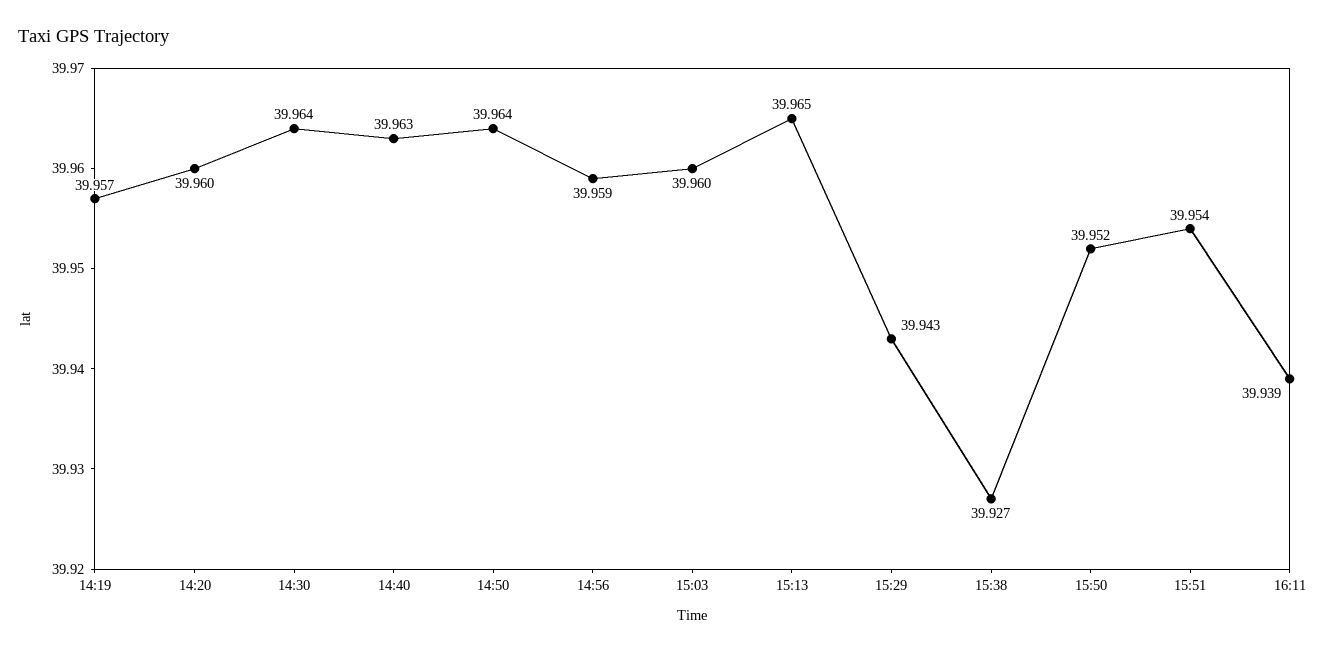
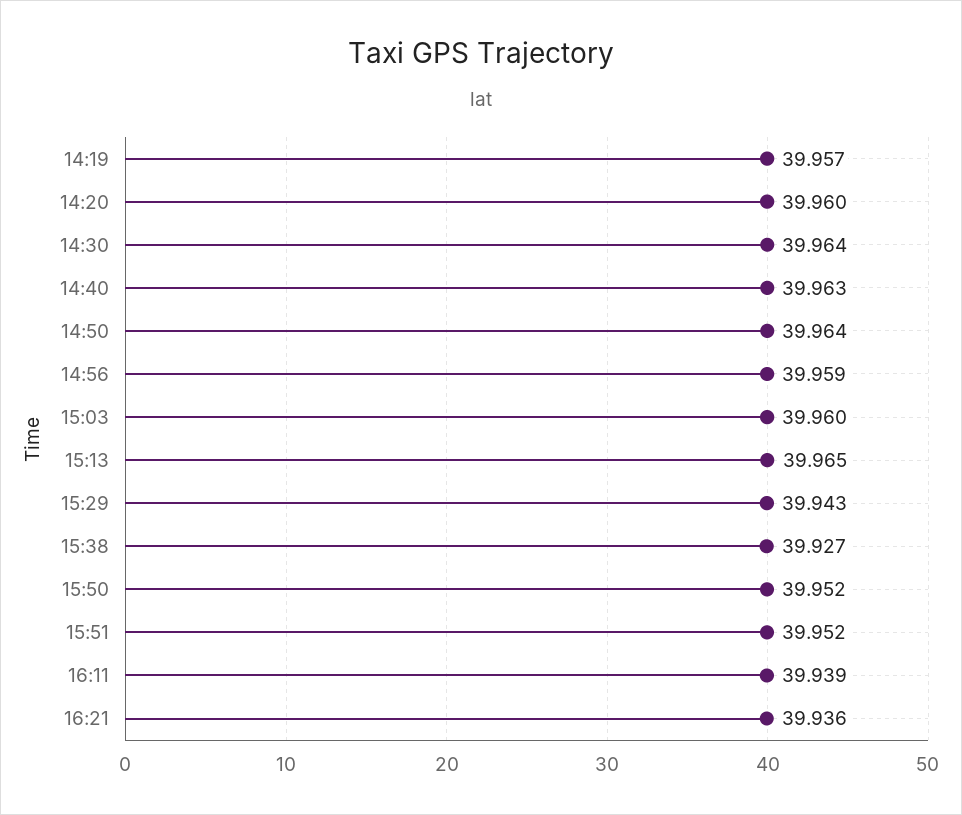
15:51: 39.954 -> 39.952
16:21: none -> 39.936

